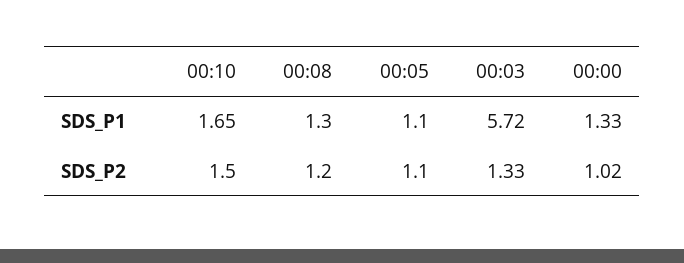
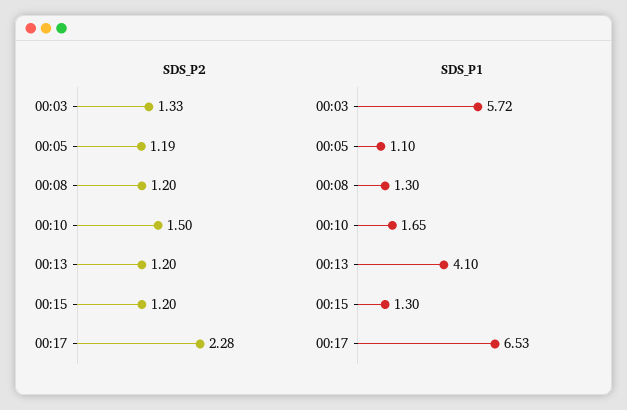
SDS_P1, 00:00: 1.33 -> none
SDS_P2, 00:05: 1.1 -> 1.19
SDS_P2, 00:00: 1.02 -> none
SDS_P2, 00:13: none -> 1.2
SDS_P2, 00:15: none -> 1.2
SDS_P2, 00:17: none -> 2.28
SDS_P1, 00:13: none -> 4.1
SDS_P1, 00:15: none -> 1.3
SDS_P1, 00:17: none -> 6.53

